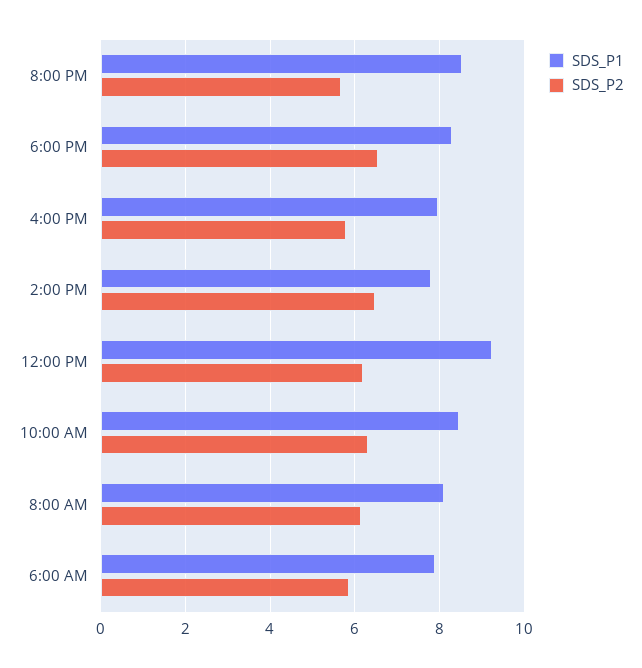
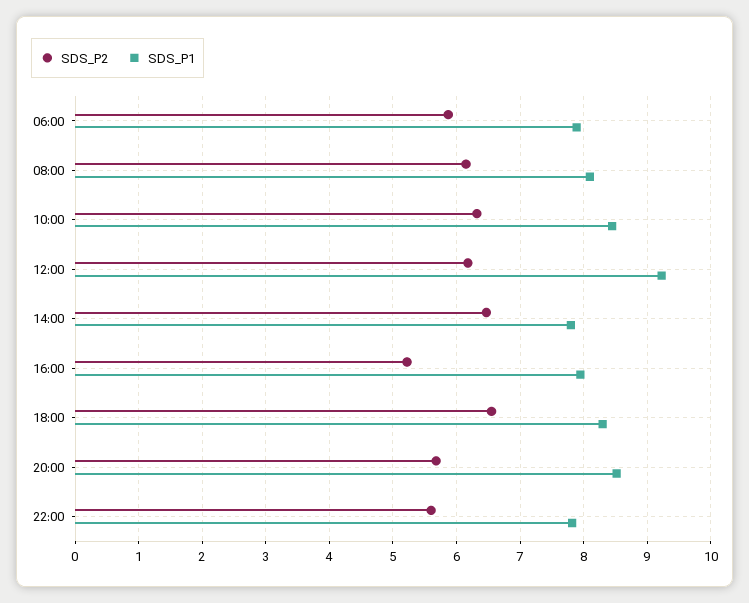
SDS_P2, 4:00 PM: 5.8 -> 5.2
SDS_P2, 22:00: none -> 5.6
SDS_P1, 22:00: none -> 7.8

